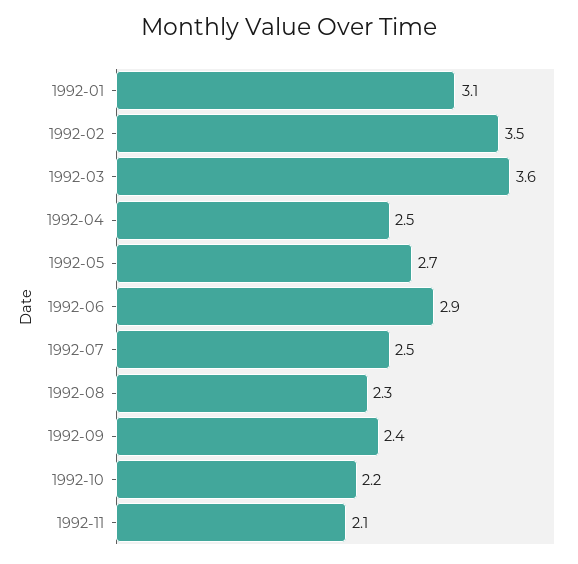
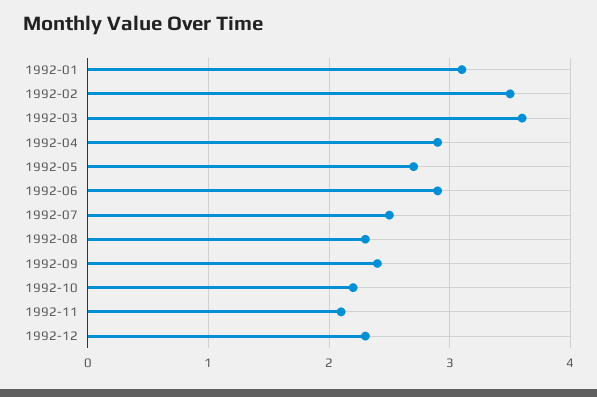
1992-04: 2.5 -> 2.9
1992-12: none -> 2.3

